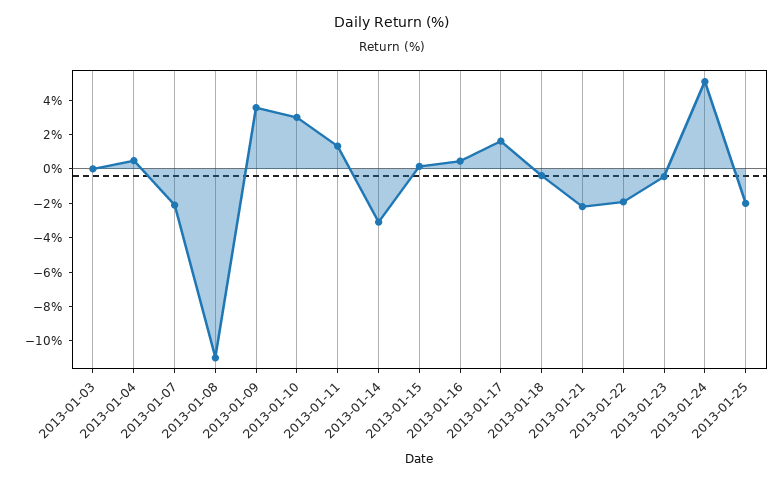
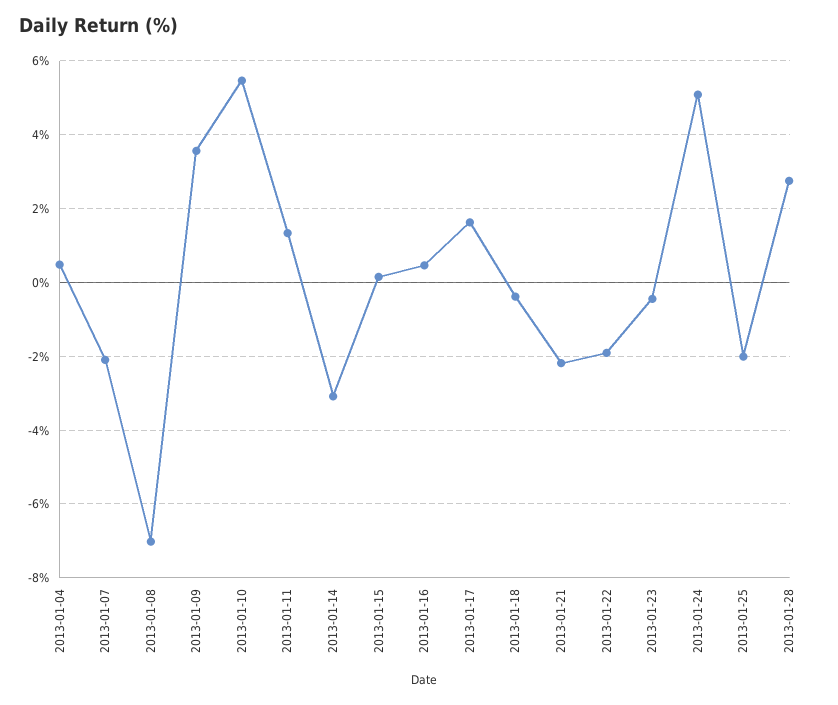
2013-01-03: 0 -> none
2013-01-08: -11 -> -7
2013-01-10: 3 -> 5.4
2013-01-28: none -> 2.8

